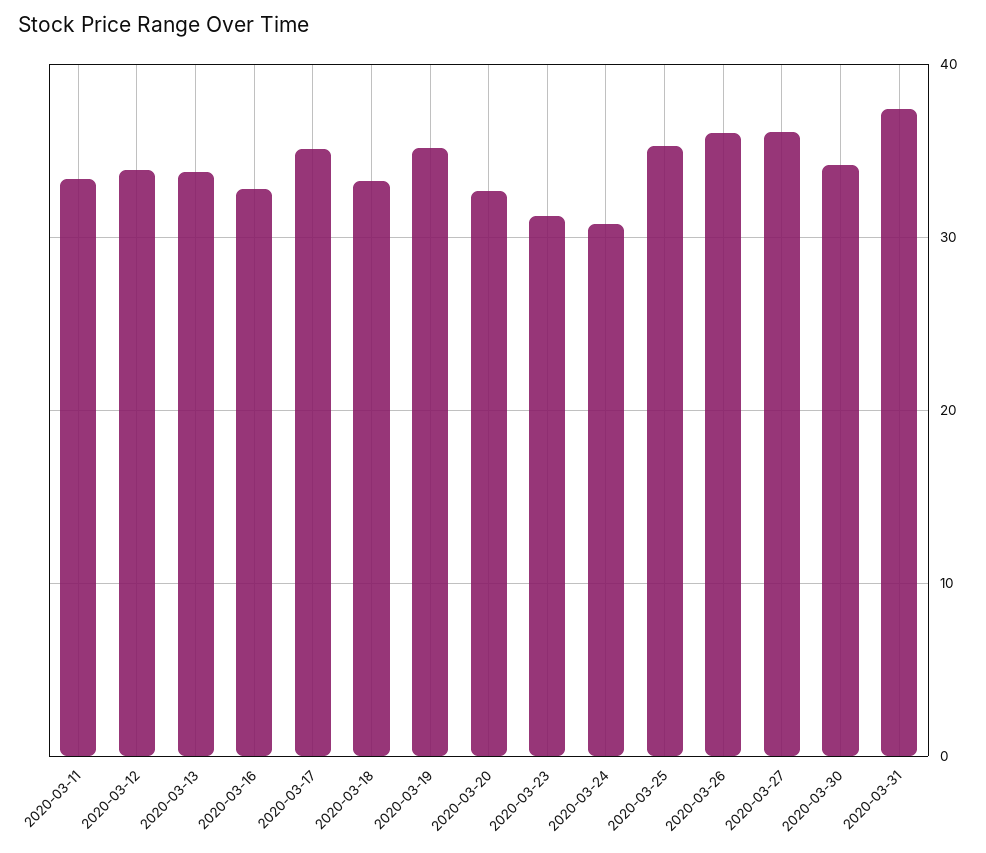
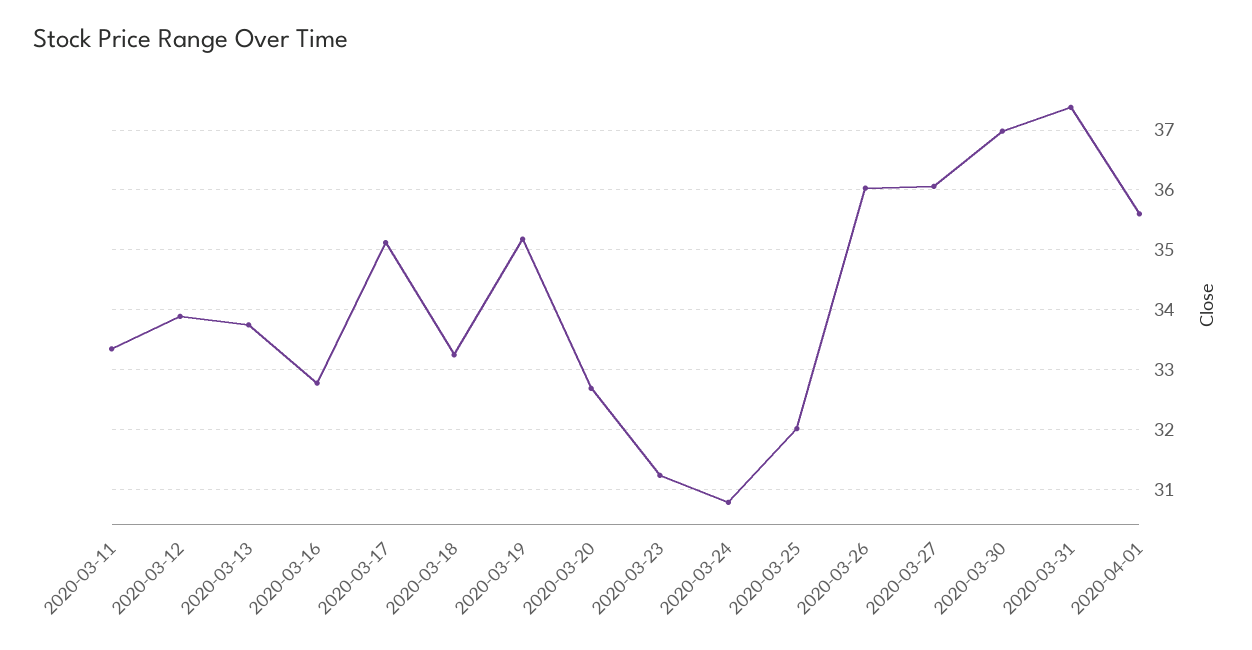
2020-03-25: 35 -> 32
2020-03-30: 34 -> 37
2020-04-01: none -> 35.6

